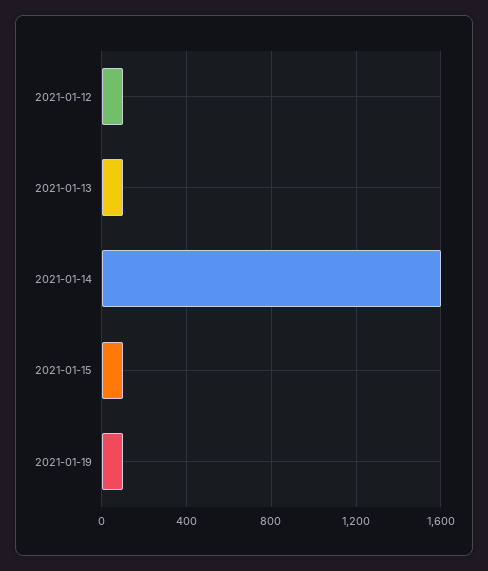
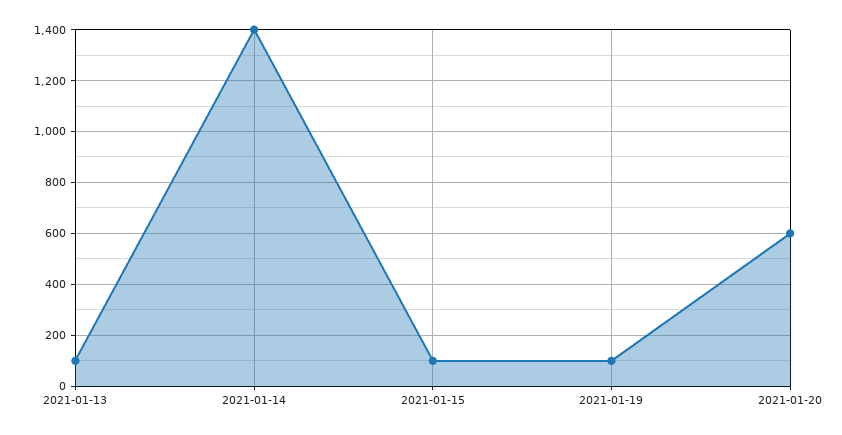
2021-01-12: 100 -> none
2021-01-14: 1600 -> 1400
2021-01-20: none -> 600

